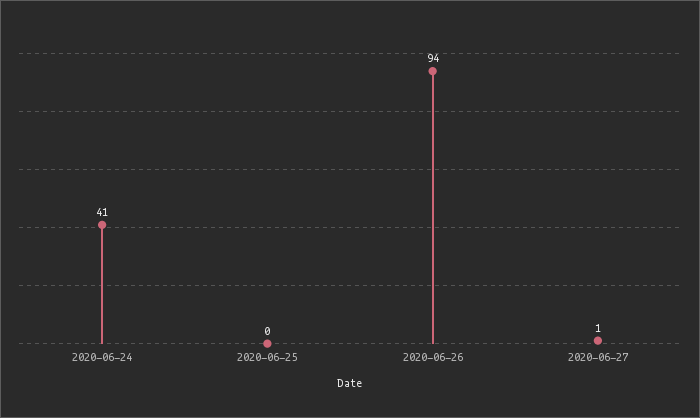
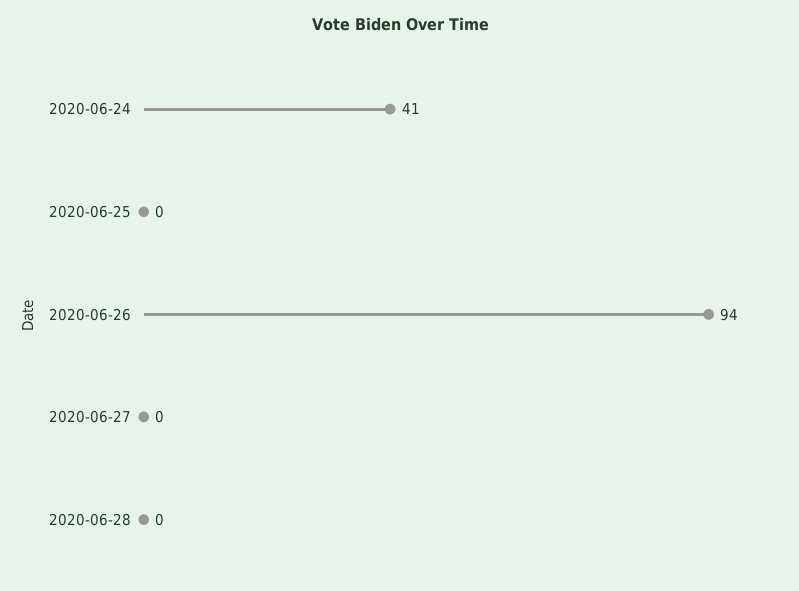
2020-06-27: 1 -> 0
2020-06-28: none -> 0

